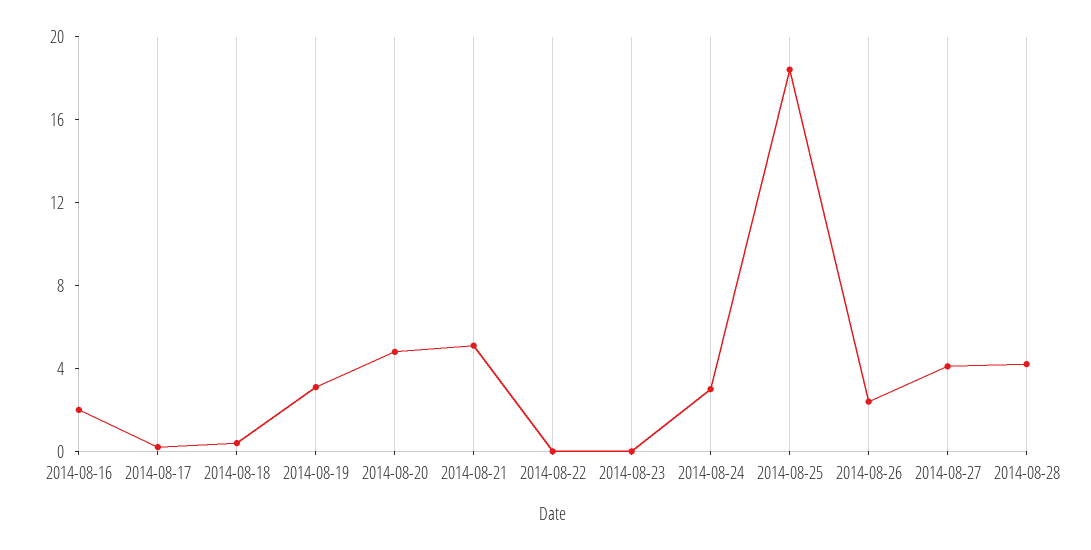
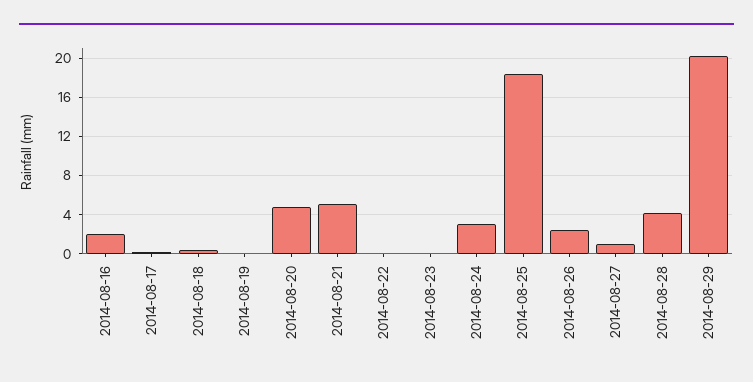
2014-08-19: 3 -> 0
2014-08-27: 4 -> 1
2014-08-29: none -> 20

